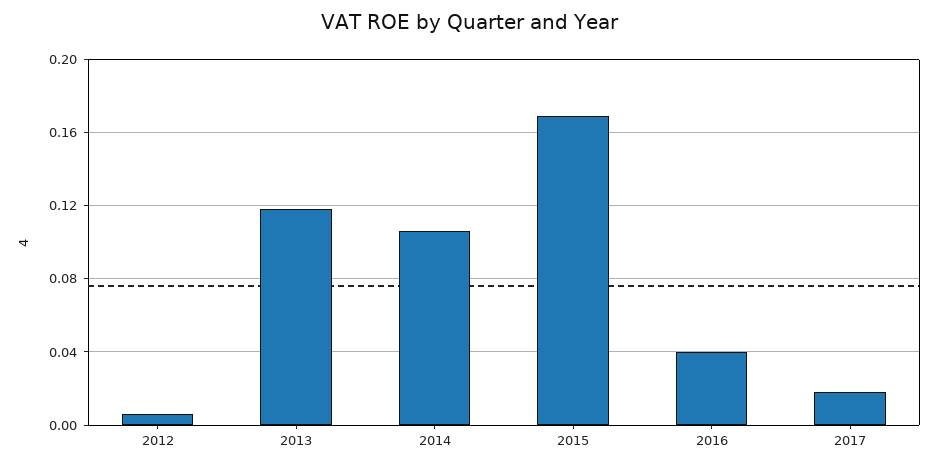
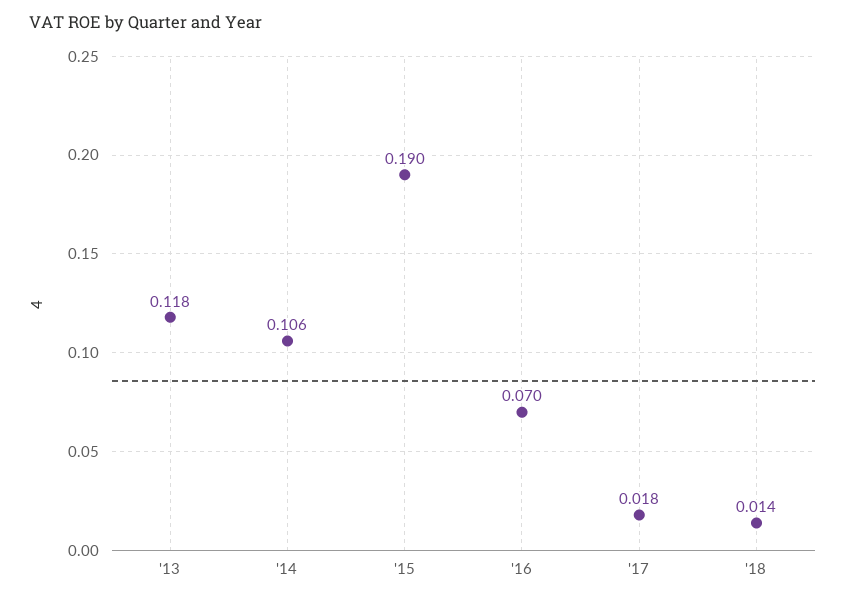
2012: 0.005 -> none
2015: 0.17 -> 0.19
2016: 0.04 -> 0.07
'18: none -> 0.014

